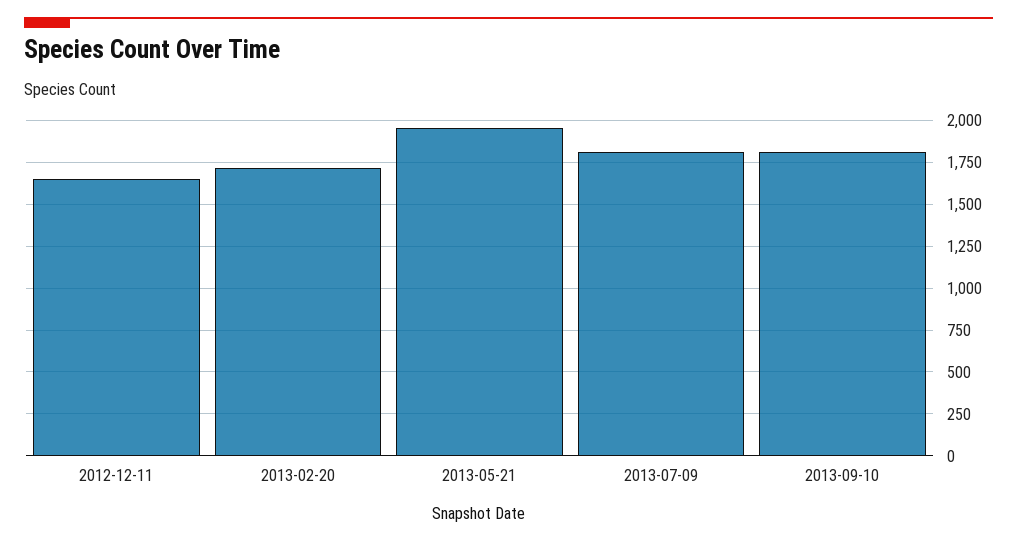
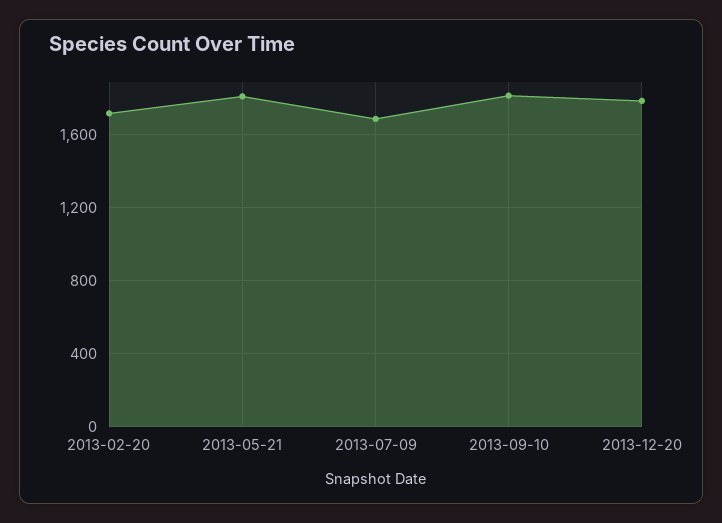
2012-12-11: 1650 -> none
2013-05-21: 1950 -> 1800
2013-07-09: 1800 -> 1700
2013-12-20: none -> 1800

